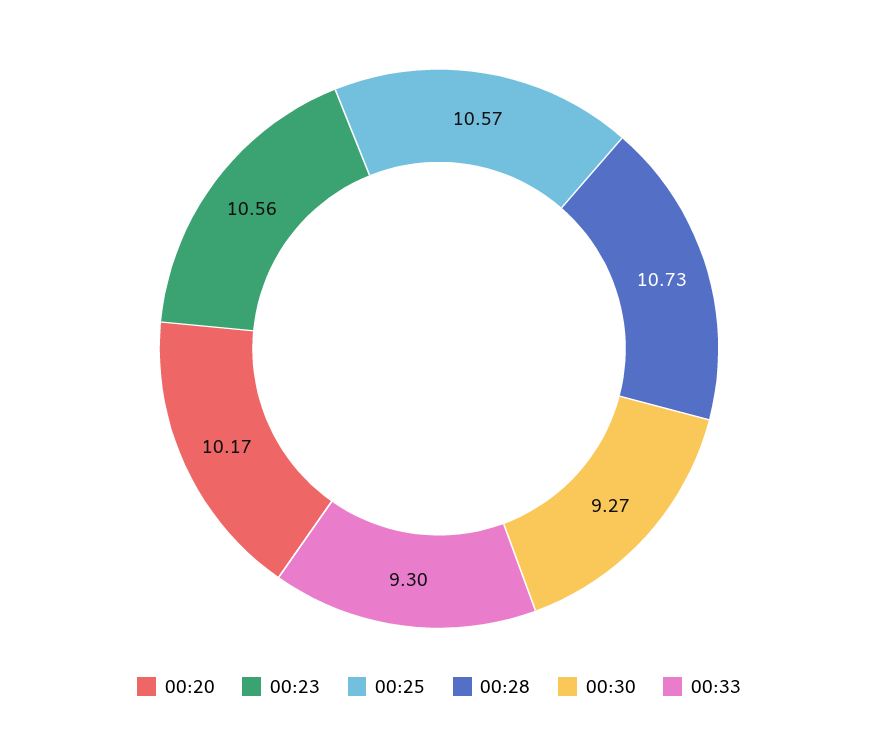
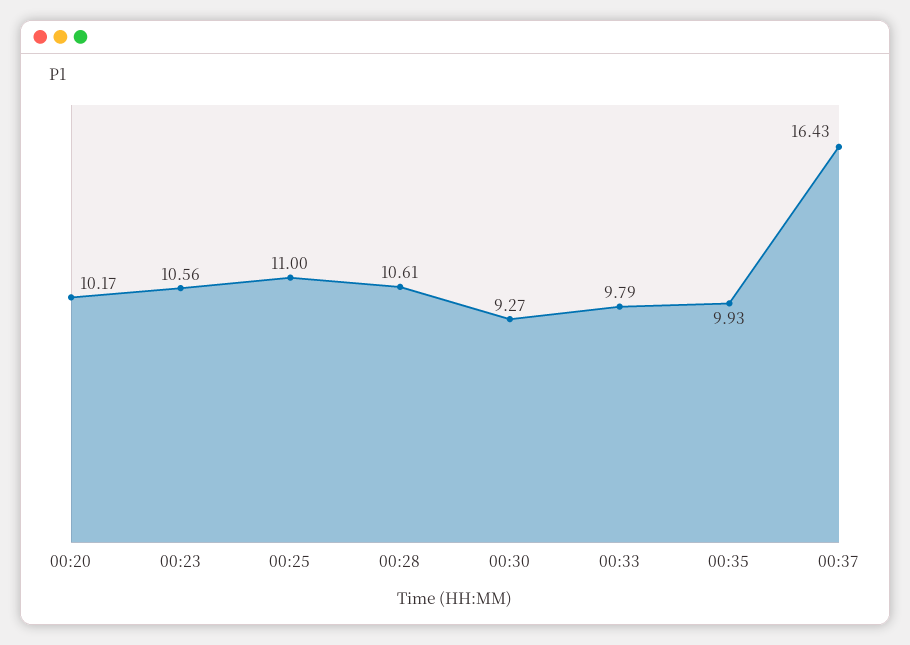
00:25: 10.57 -> 11
00:28: 10.73 -> 10.61
00:33: 9.3 -> 9.79
00:35: none -> 9.93
00:37: none -> 16.43

